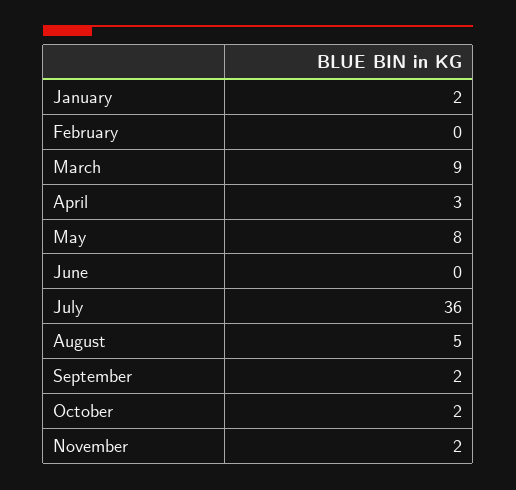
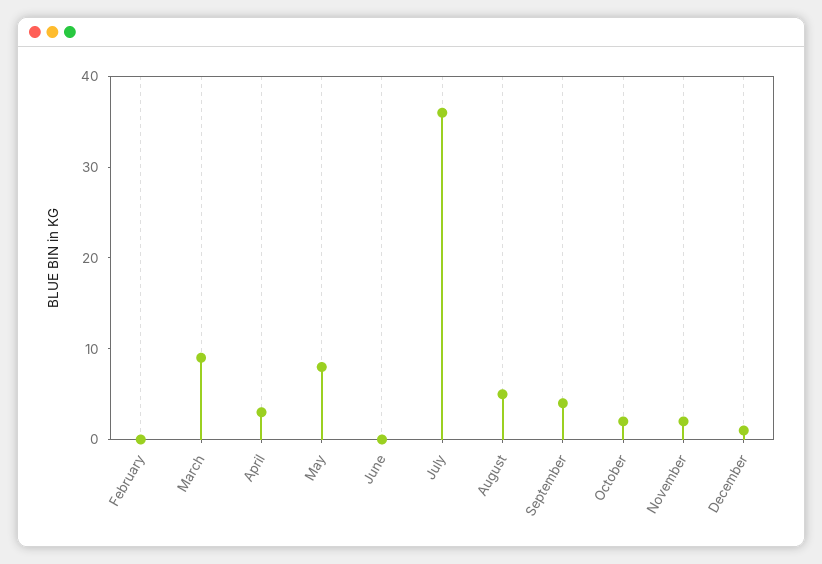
January: 2 -> none
September: 2 -> 4
December: none -> 1

